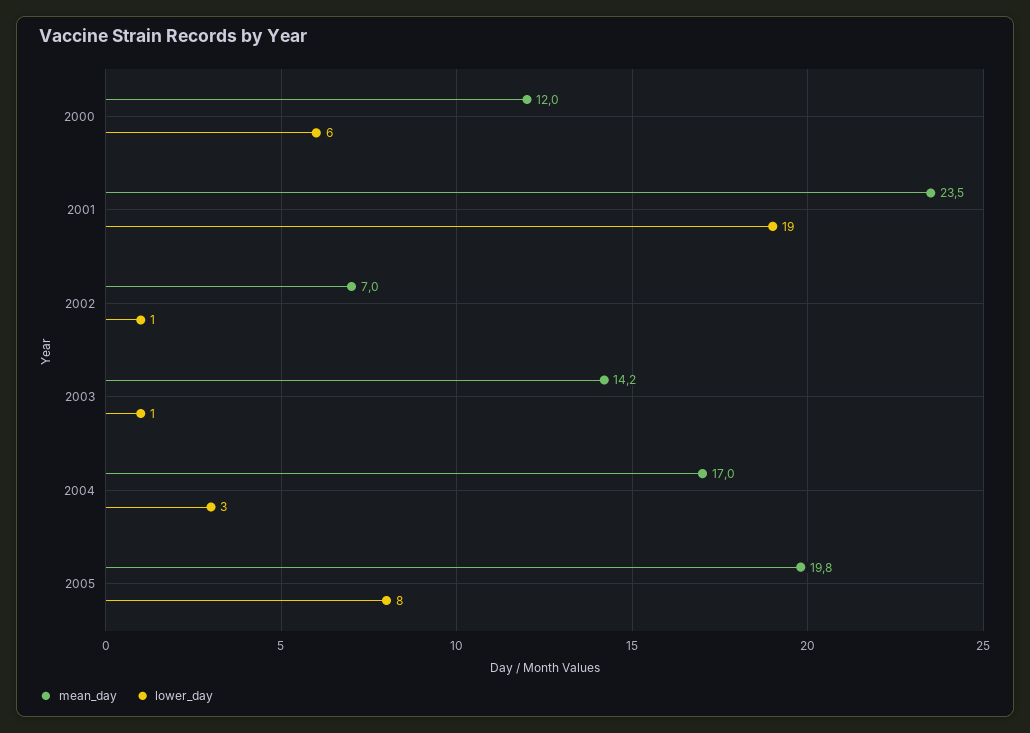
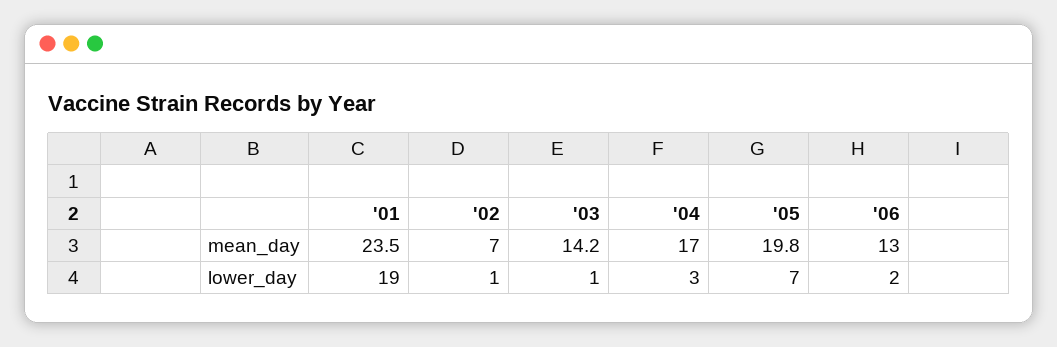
mean_day, 2000: 12 -> none
lower_day, 2000: 6 -> none
lower_day, 2005: 8 -> 7
mean_day, '06: none -> 13
lower_day, '06: none -> 2

